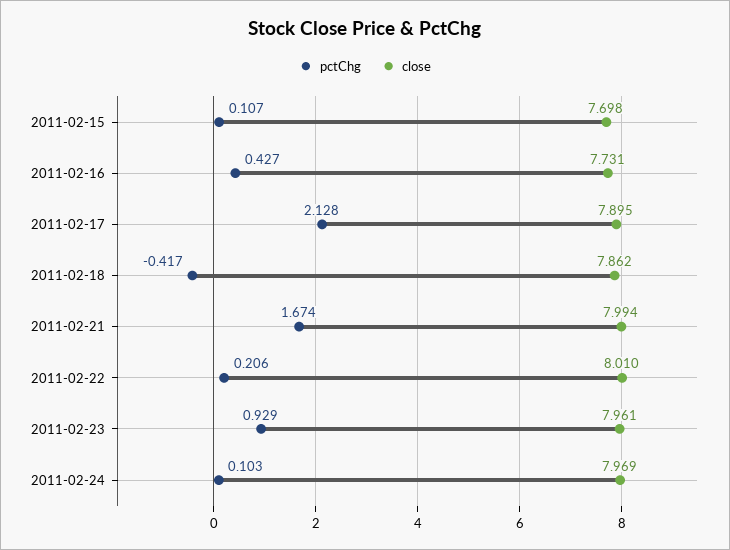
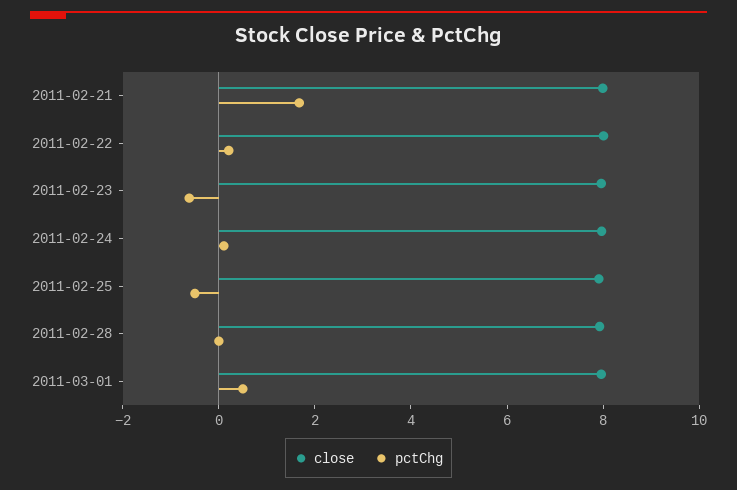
pctChg, 2011-02-15: 0.107 -> none
close, 2011-02-15: 7.698 -> none
pctChg, 2011-02-16: 0.427 -> none
close, 2011-02-16: 7.731 -> none
pctChg, 2011-02-17: 2.128 -> none
close, 2011-02-17: 7.895 -> none
pctChg, 2011-02-18: -0.417 -> none
close, 2011-02-18: 7.862 -> none
pctChg, 2011-02-23: 0.929 -> -0.5
close, 2011-02-25: none -> 8
pctChg, 2011-02-25: none -> -0.5
close, 2011-02-28: none -> 8
pctChg, 2011-02-28: none -> 0
close, 2011-03-01: none -> 8
pctChg, 2011-03-01: none -> 0.5

